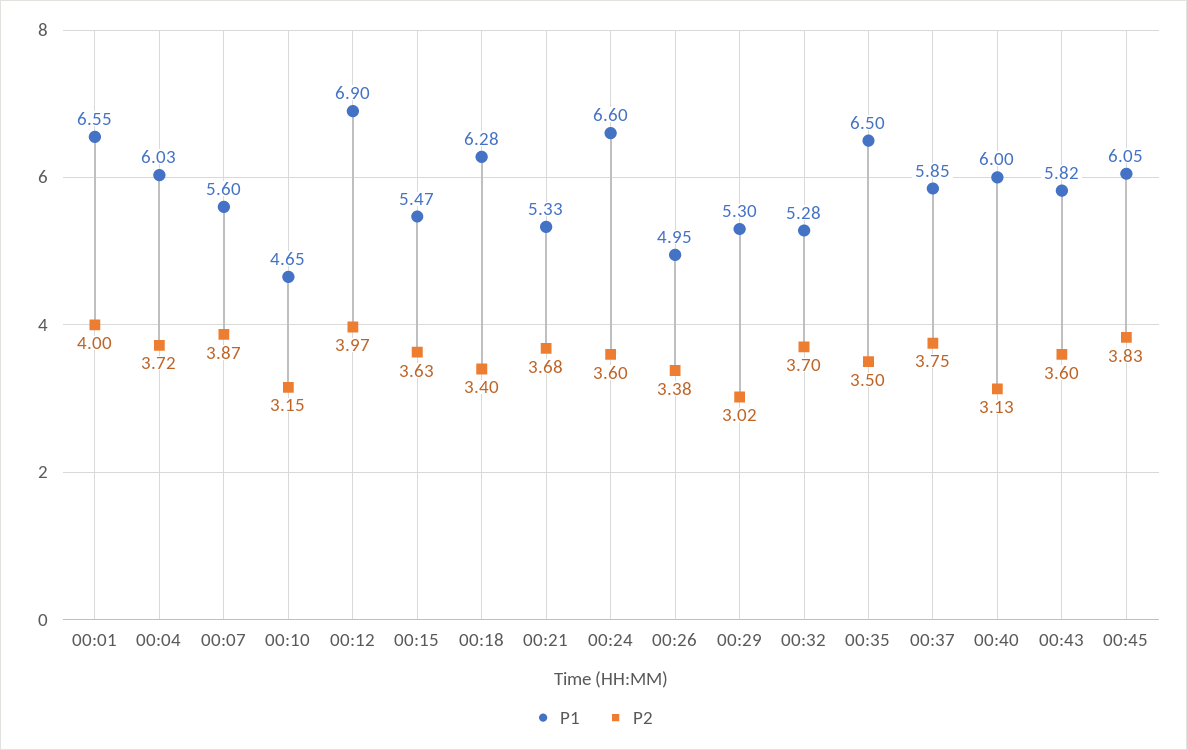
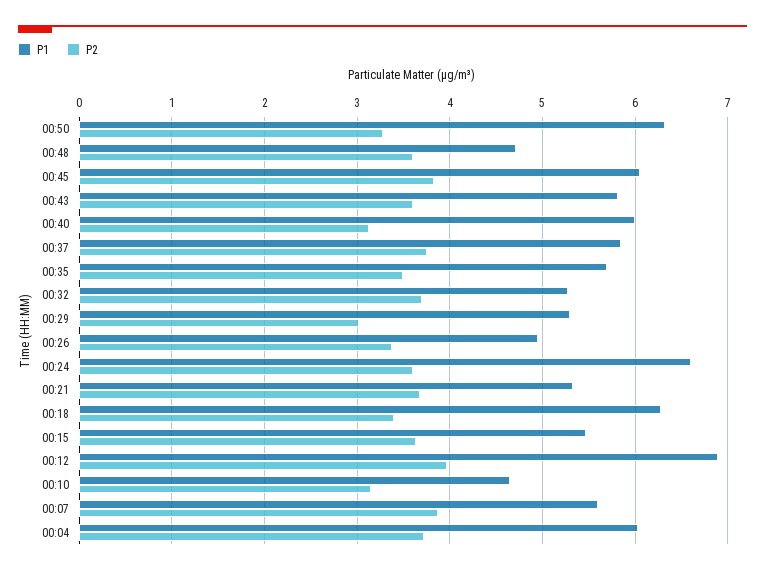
P1, 00:01: 6.55 -> none
P2, 00:01: 4 -> none
P1, 00:35: 6.5 -> 5.7
P1, 00:50: none -> 6.3
P2, 00:50: none -> 3.3
P1, 00:48: none -> 4.7
P2, 00:48: none -> 3.6

